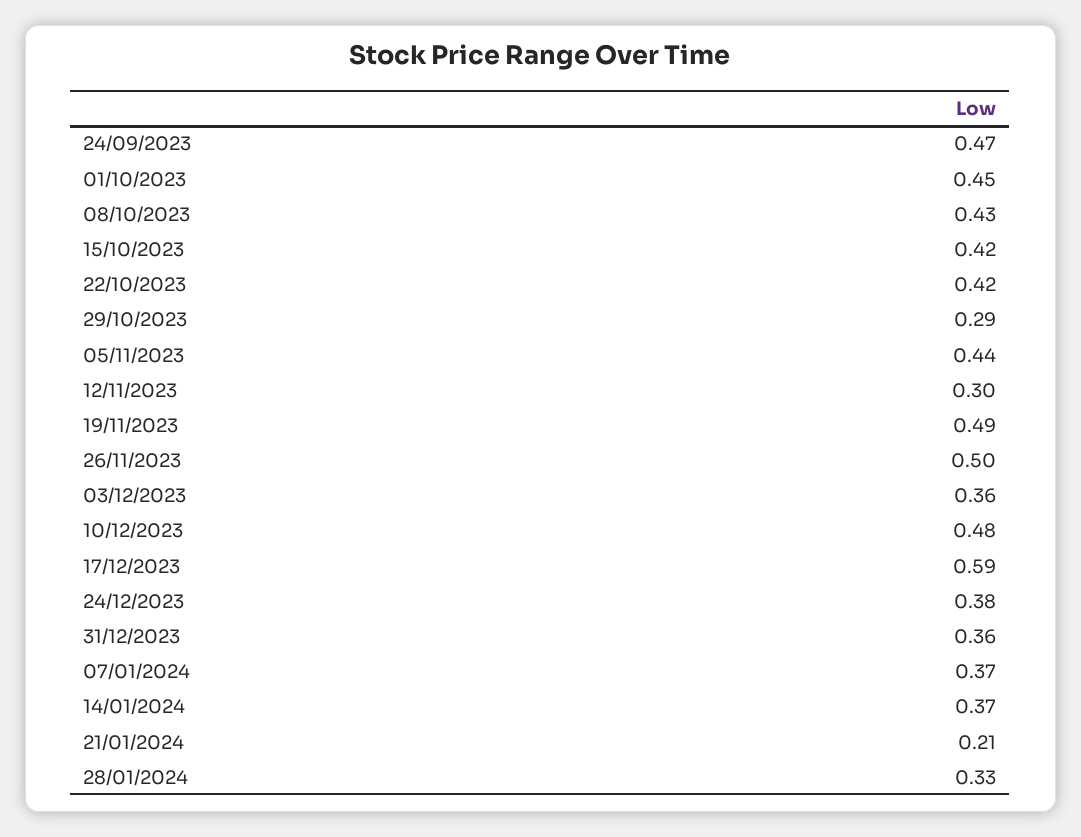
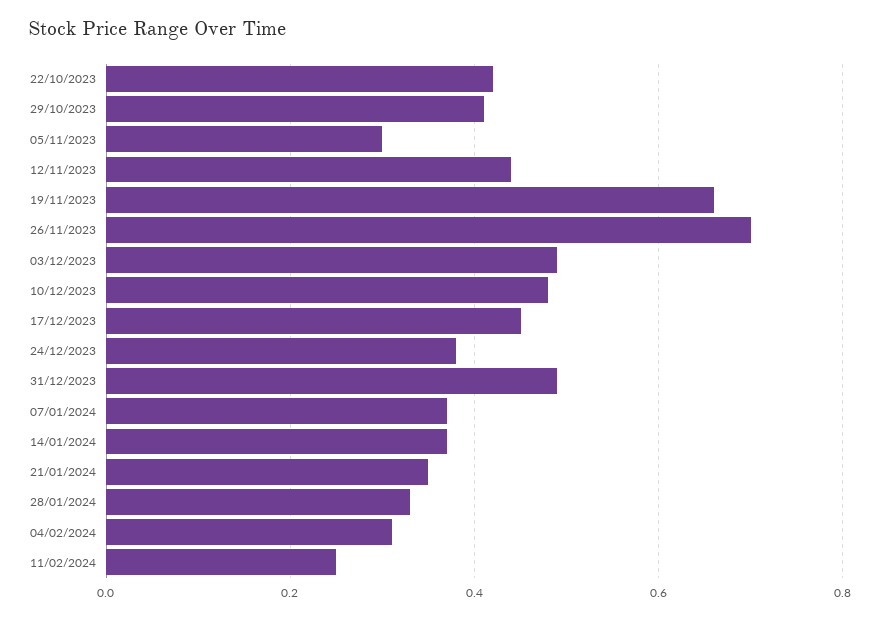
24/09/2023: 0.47 -> none
01/10/2023: 0.45 -> none
08/10/2023: 0.43 -> none
15/10/2023: 0.42 -> none
29/10/2023: 0.29 -> 0.4
05/11/2023: 0.44 -> 0.3
12/11/2023: 0.3 -> 0.45
19/11/2023: 0.49 -> 0.65
26/11/2023: 0.5 -> 0.7
03/12/2023: 0.36 -> 0.5
17/12/2023: 0.59 -> 0.45
31/12/2023: 0.36 -> 0.5
21/01/2024: 0.21 -> 0.35
04/02/2024: none -> 0.3
11/02/2024: none -> 0.25

